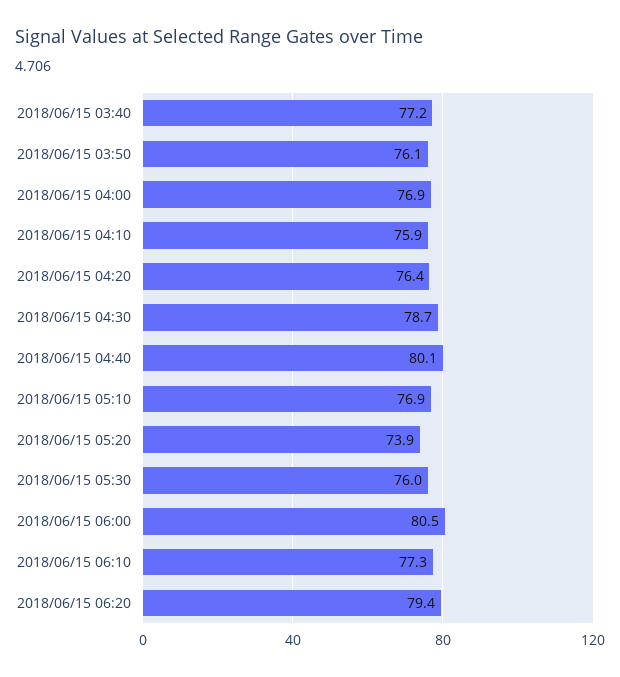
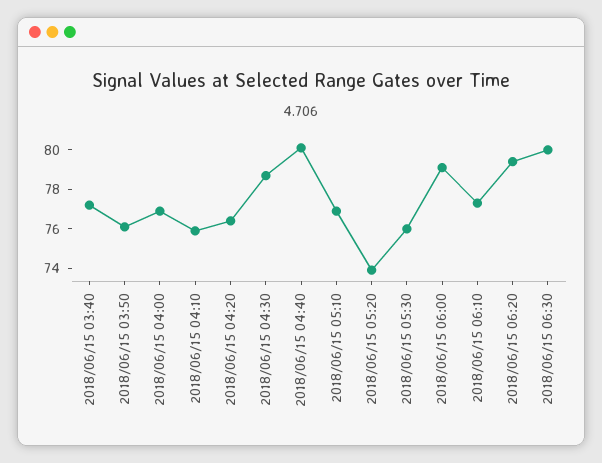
2018/06/15 06:00: 80.5 -> 79
2018/06/15 06:30: none -> 80

